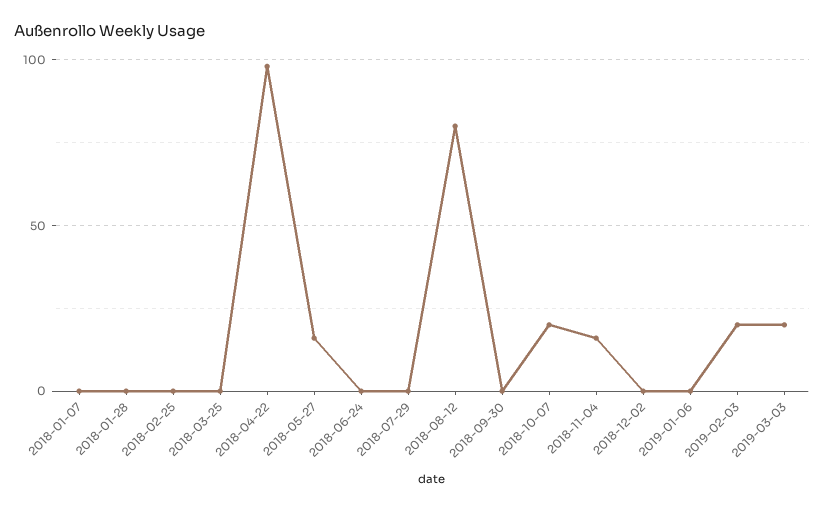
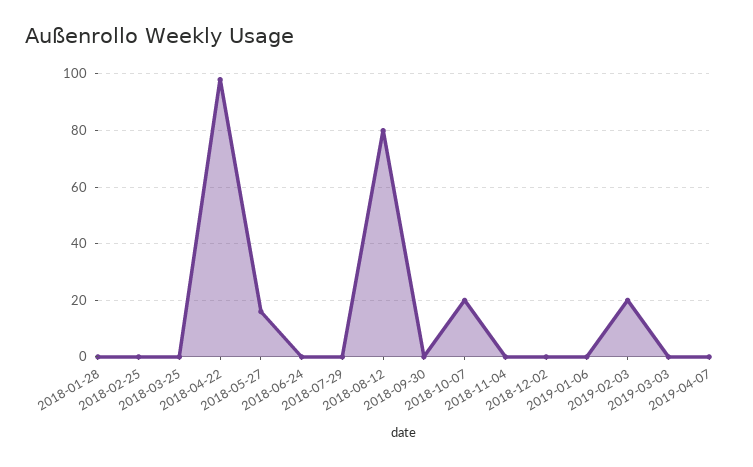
2018-01-07: 0 -> none
2018-11-04: 15 -> 0
2019-03-03: 20 -> 0
2019-04-07: none -> 0

